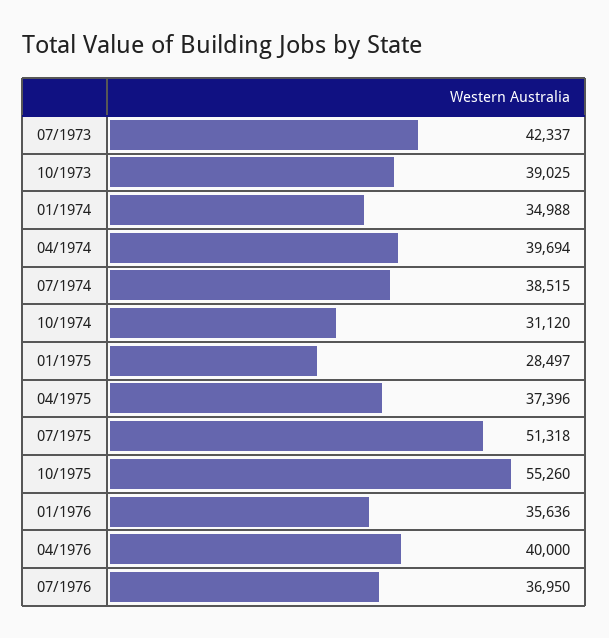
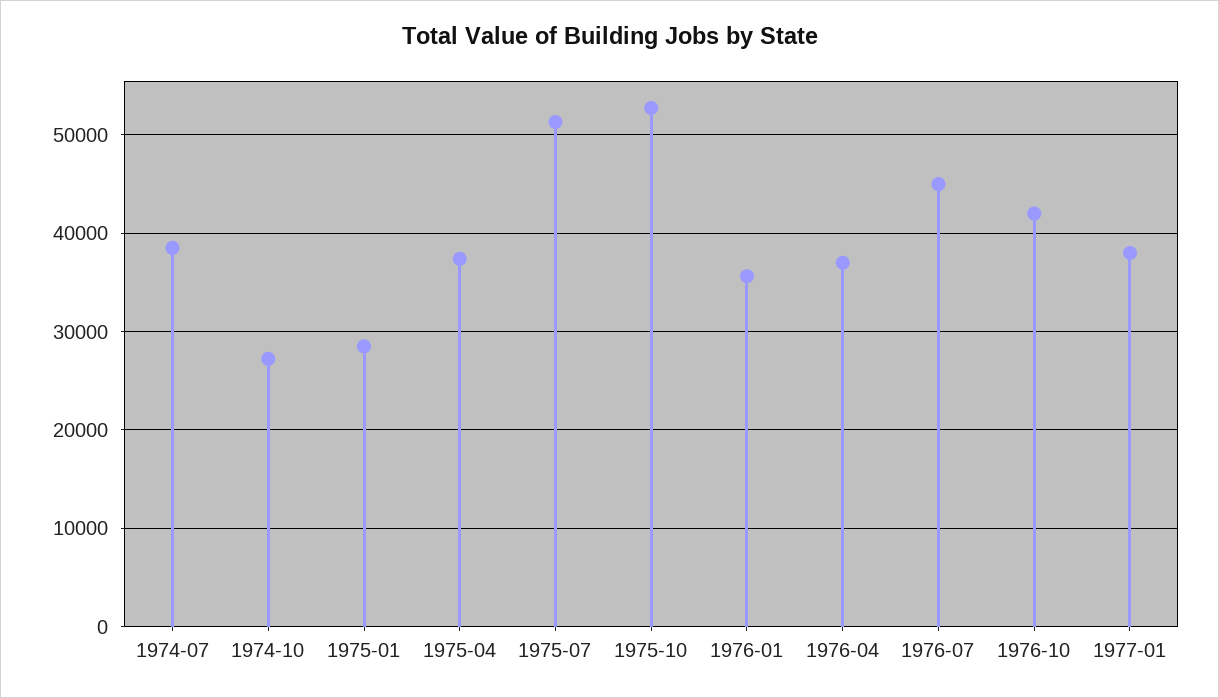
07/1973: 42337 -> none
10/1973: 39025 -> none
01/1974: 34988 -> none
04/1974: 39694 -> none
10/1974: 31120 -> 27000
10/1975: 55260 -> 53000
04/1976: 40000 -> 37000
07/1976: 36950 -> 45000
1976-10: none -> 42000
1977-01: none -> 38000

